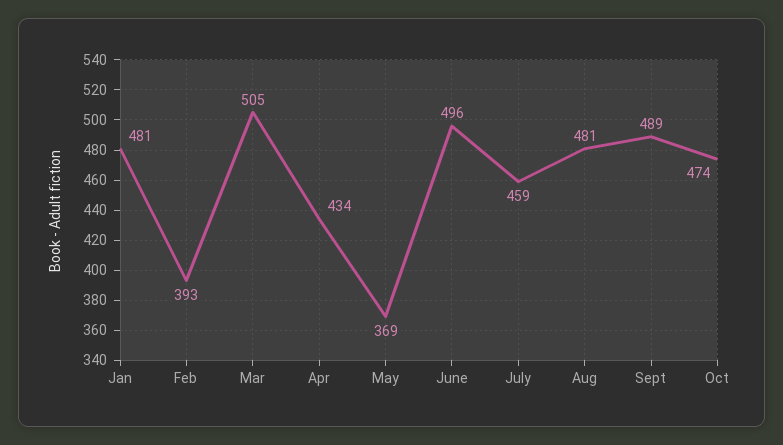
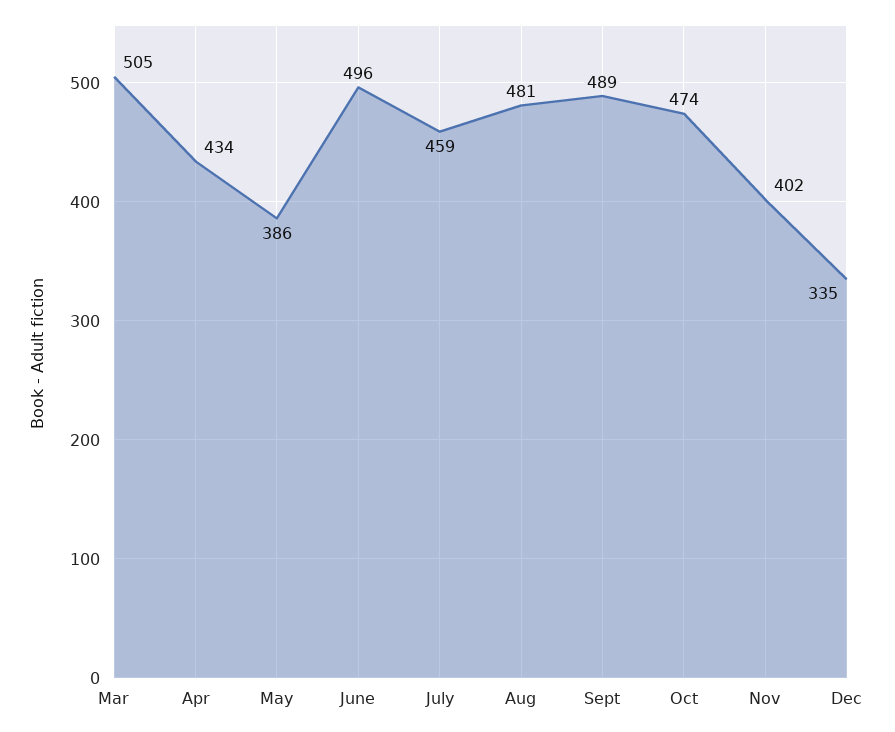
Jan: 481 -> none
Feb: 393 -> none
May: 369 -> 386
Nov: none -> 402
Dec: none -> 335

